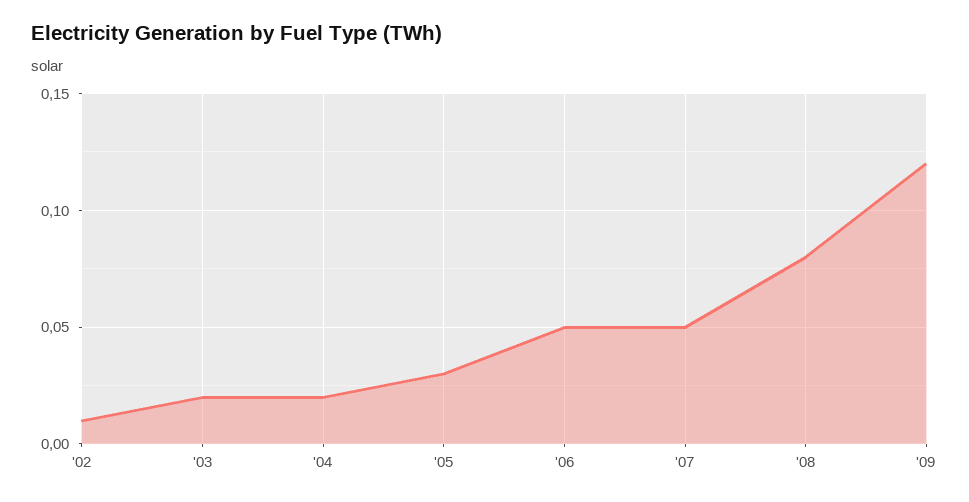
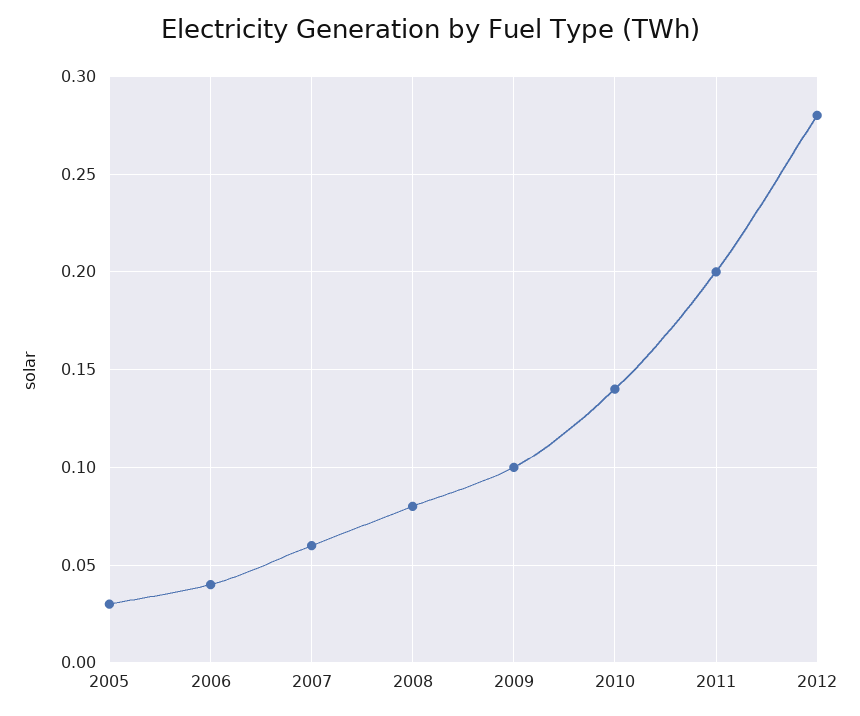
'02: 0.01 -> none
'03: 0.02 -> none
'04: 0.02 -> none
'06: 0.05 -> 0.04
'07: 0.05 -> 0.06
'09: 0.12 -> 0.1
2010: none -> 0.14
2011: none -> 0.2
2012: none -> 0.28

